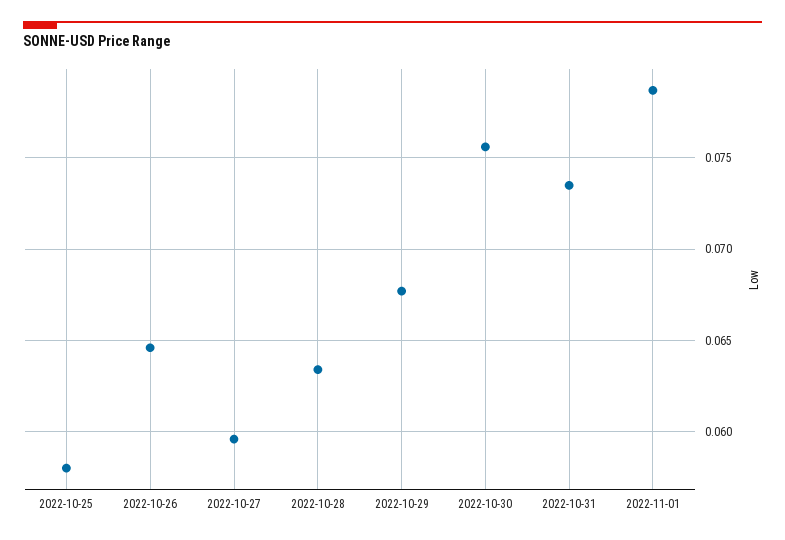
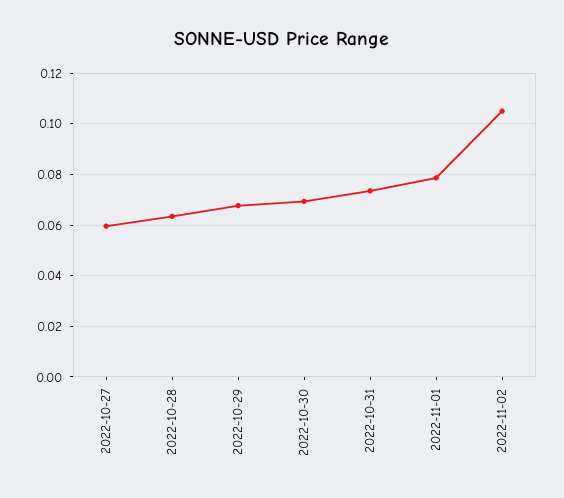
2022-10-25: 0.058 -> none
2022-10-26: 0.0645 -> none
2022-10-30: 0.0755 -> 0.07
2022-11-02: none -> 0.105

